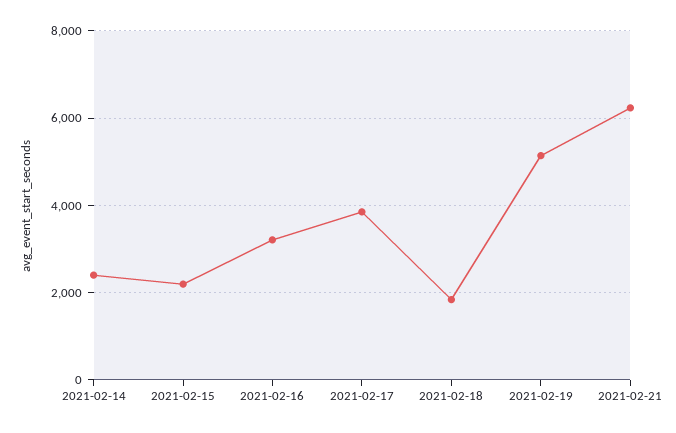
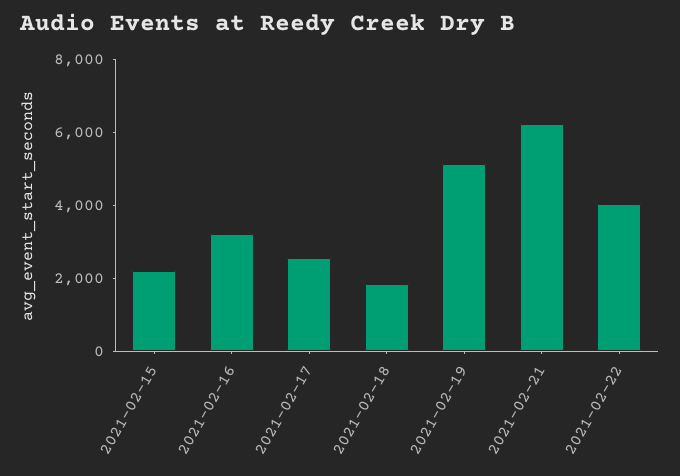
2021-02-14: 2400 -> none
2021-02-17: 3800 -> 2500
2021-02-22: none -> 4000

